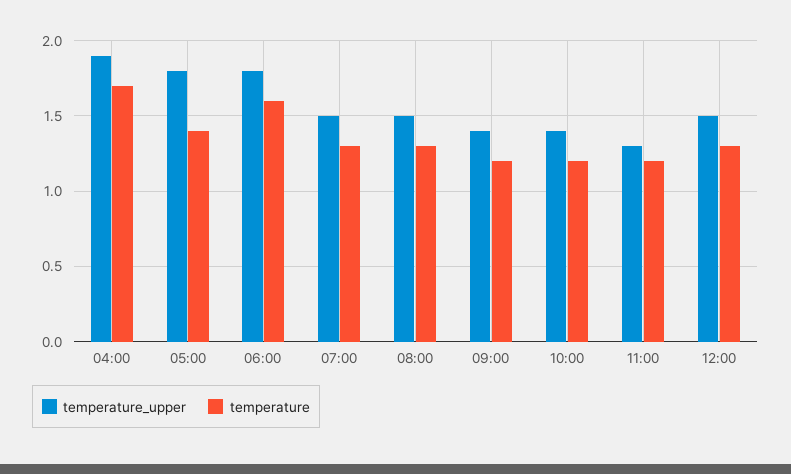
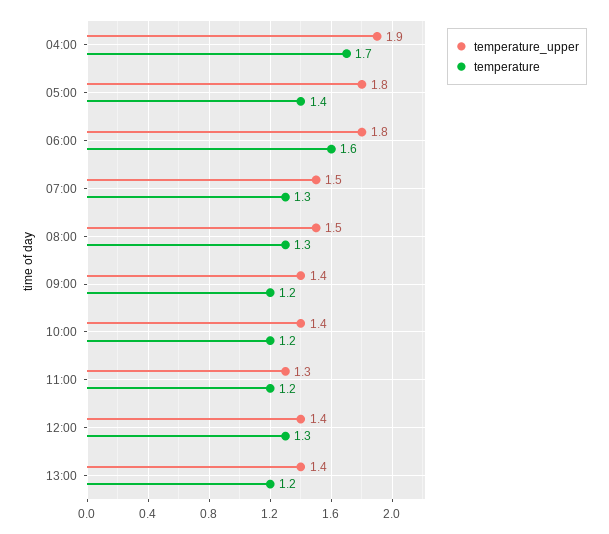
temperature_upper, 12:00: 1.5 -> 1.4
temperature_upper, 13:00: none -> 1.4
temperature, 13:00: none -> 1.2

